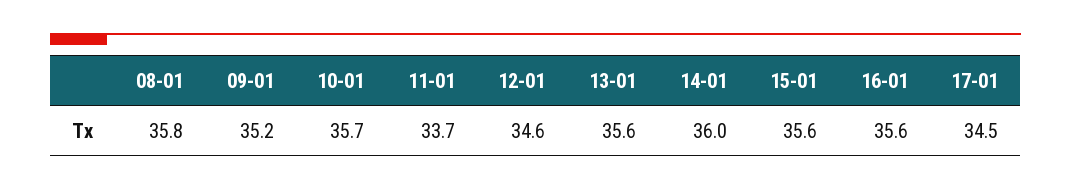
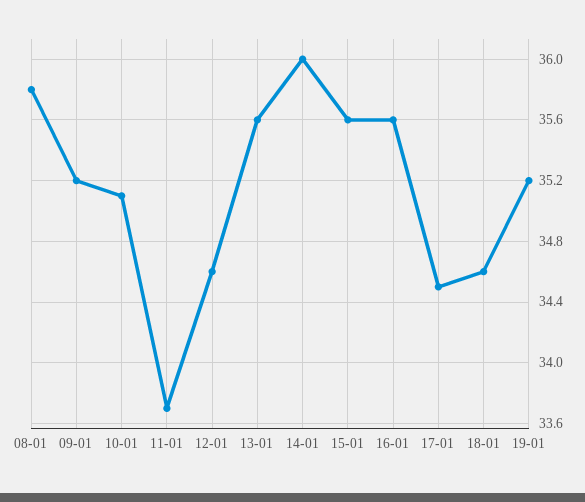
10-01: 35.7 -> 35.1
18-01: none -> 34.6
19-01: none -> 35.2

